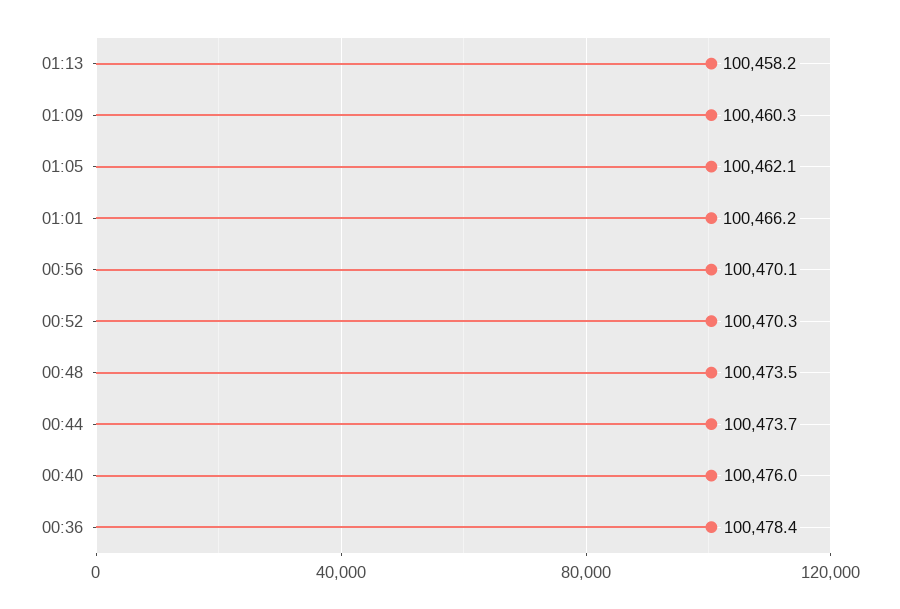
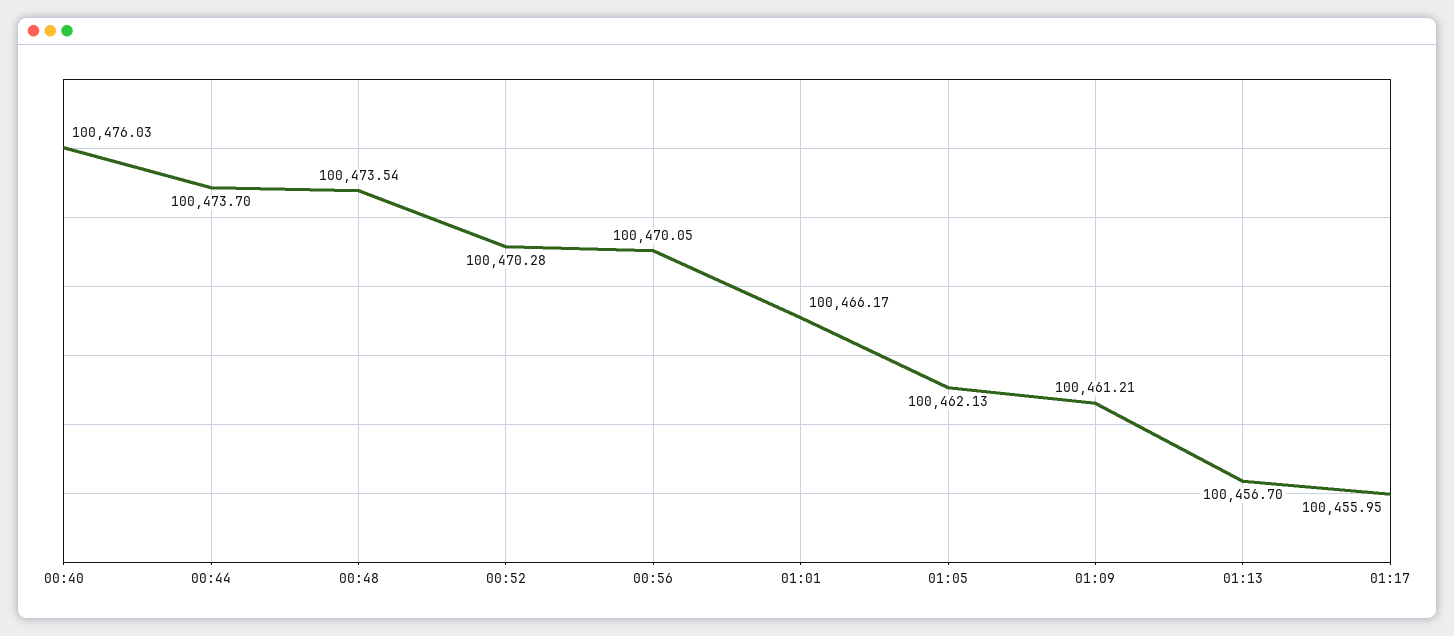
01:13: 100458.2 -> 100456.7
01:09: 100460.3 -> 100461.21
00:36: 100478.4 -> none
01:17: none -> 100455.95

